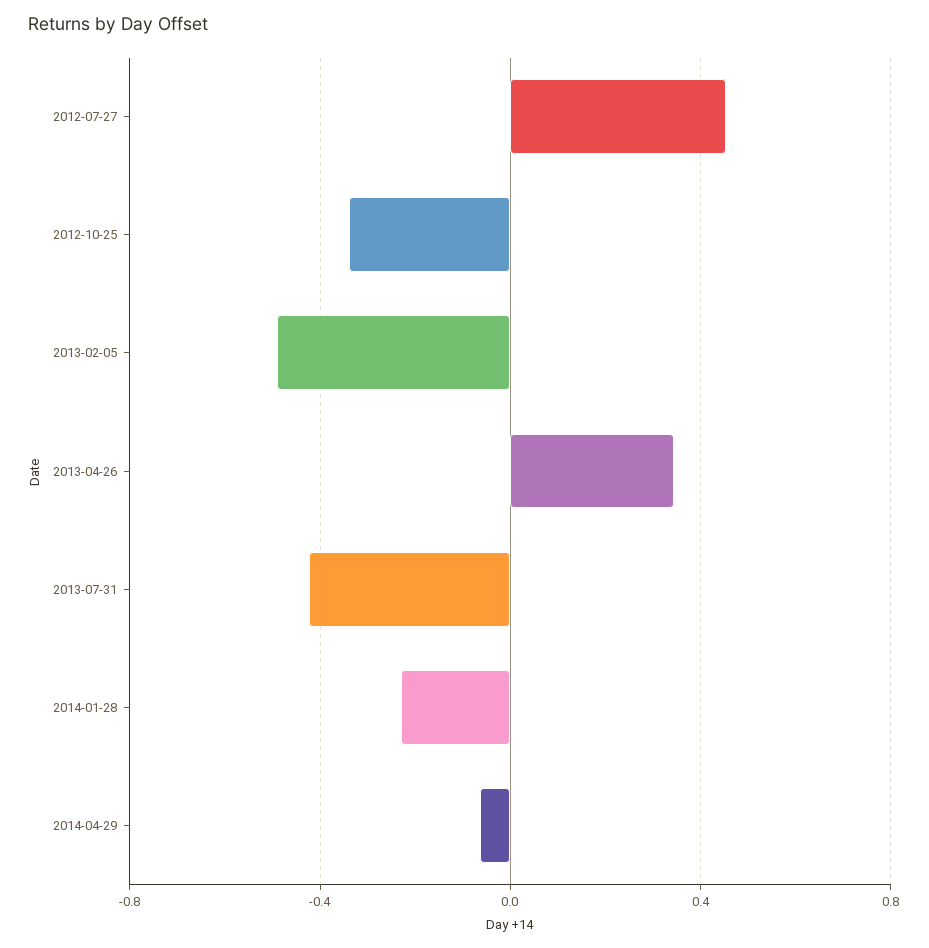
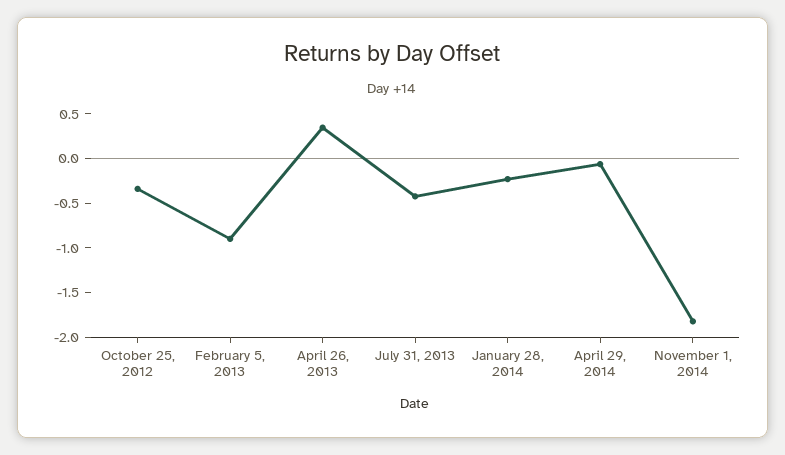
2012-07-27: 0.45 -> none
2013-02-05: -0.5 -> -0.9
November 1, 2014: none -> -1.8

